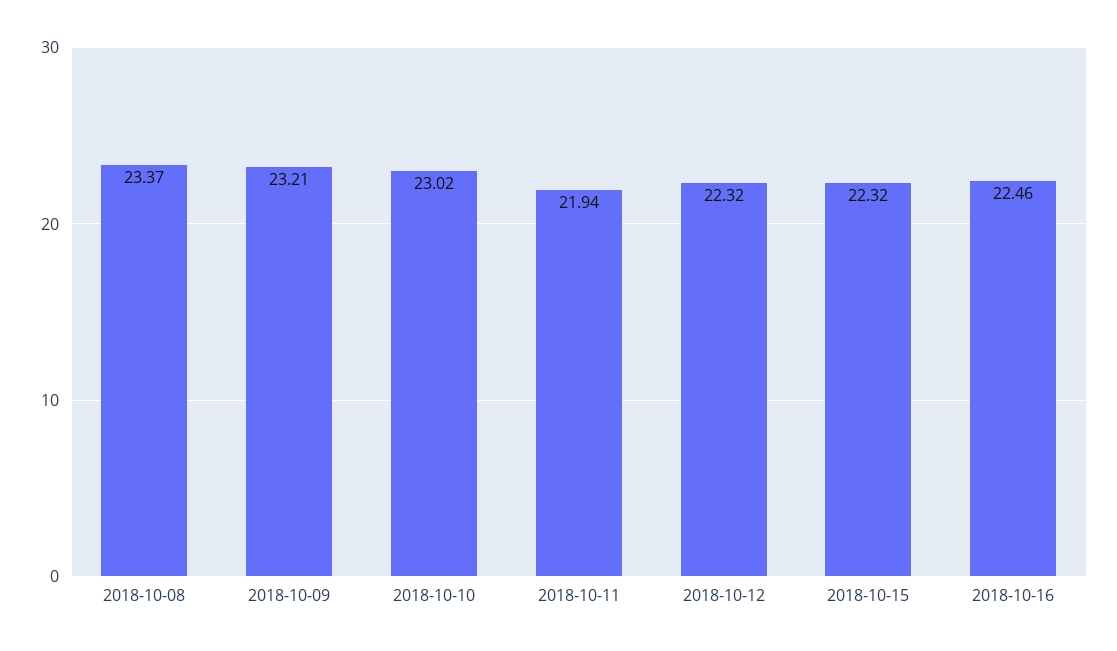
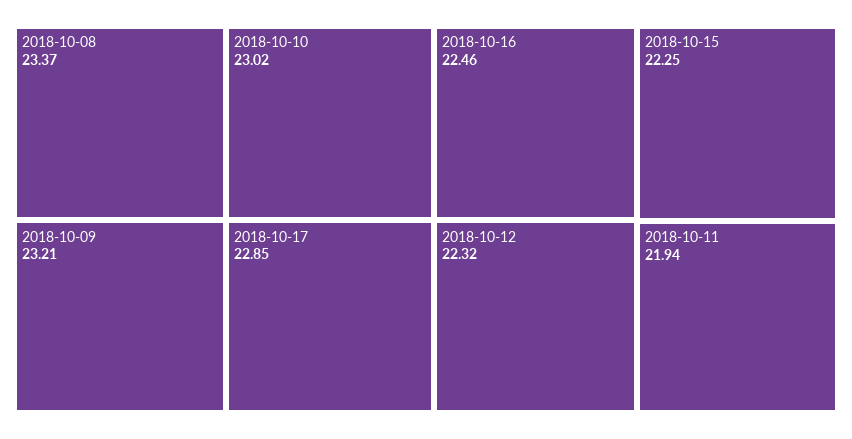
2018-10-15: 22.32 -> 22.25
2018-10-17: none -> 22.85

